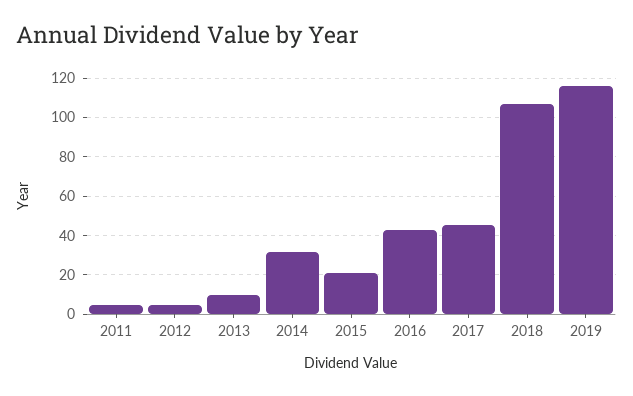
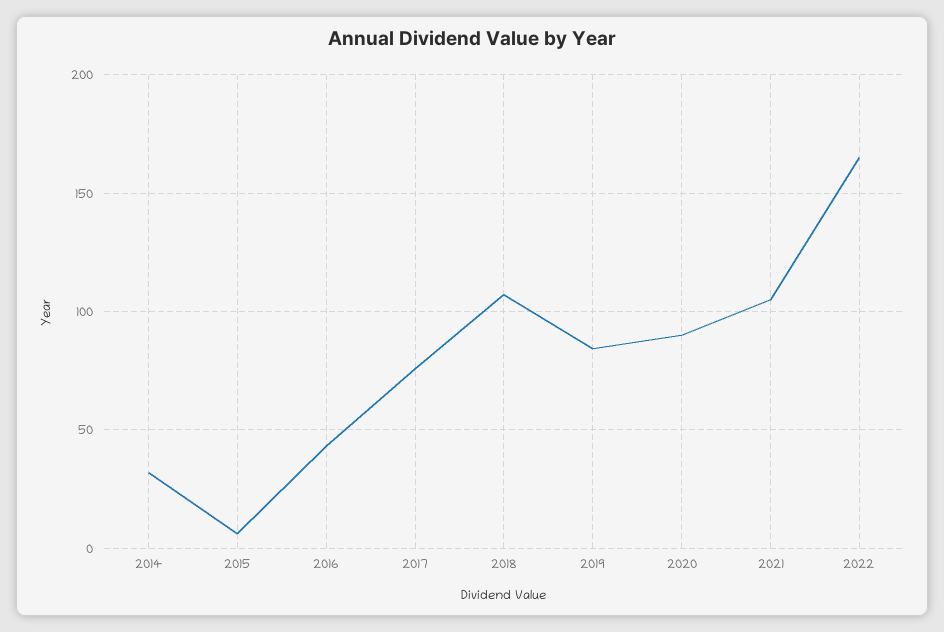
2011: 5 -> none
2012: 5 -> none
2013: 10 -> none
2015: 20 -> 5
2017: 45 -> 75
2019: 115 -> 85
2020: none -> 90
2021: none -> 105
2022: none -> 165

